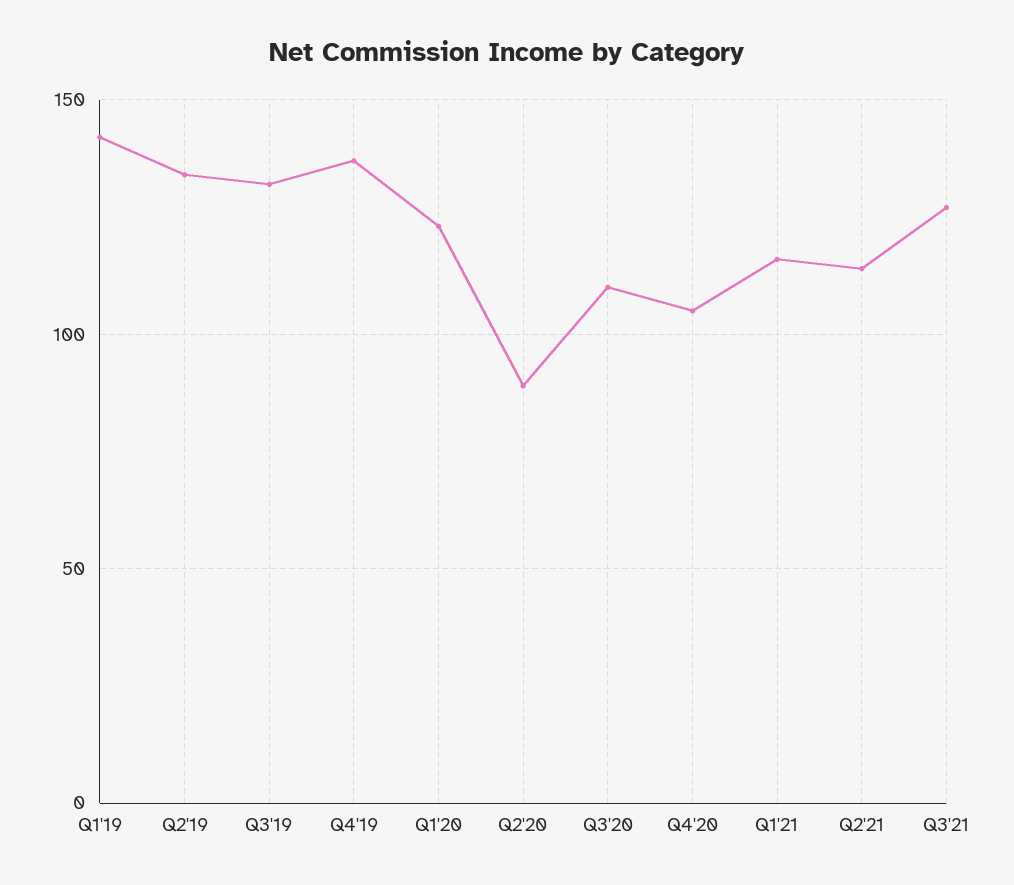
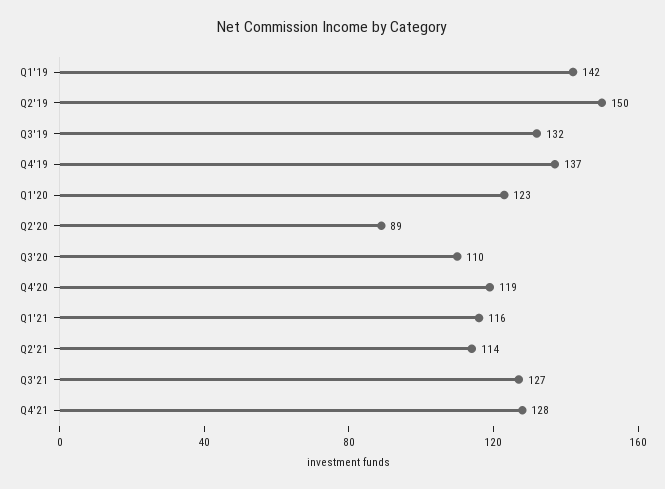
Q2'19: 135 -> 150
Q4'20: 105 -> 119
Q4'21: none -> 128

